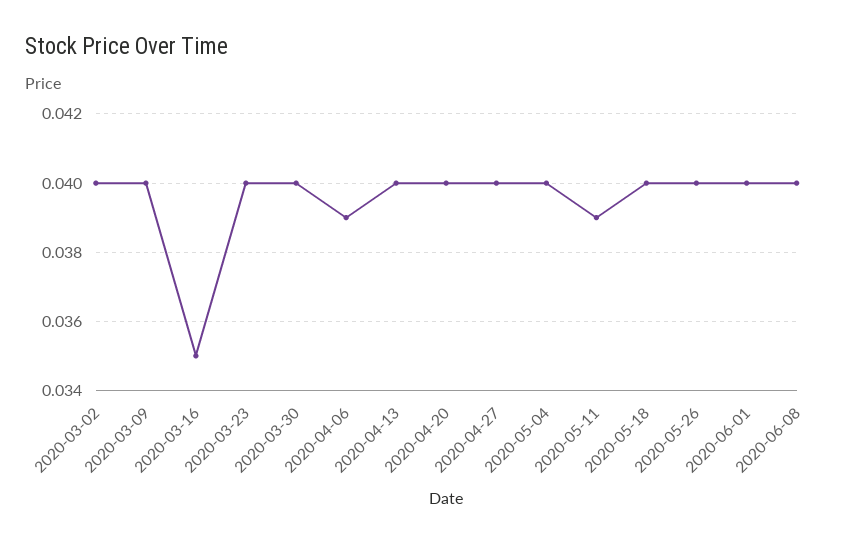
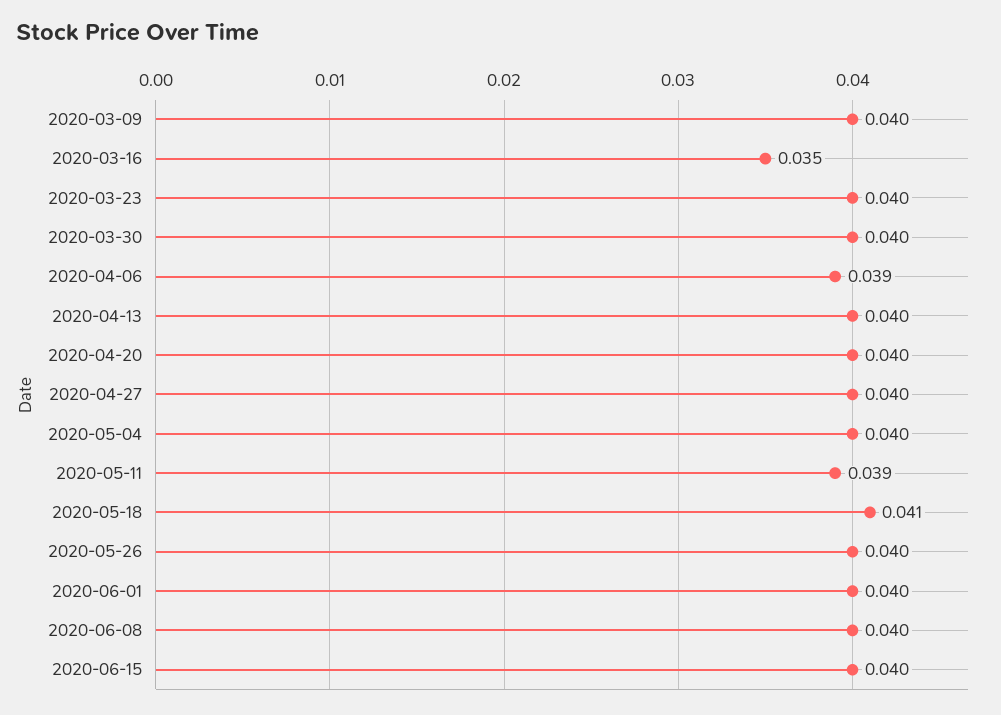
2020-03-02: 0.04 -> none
2020-05-18: 0.04 -> 0.041
2020-06-15: none -> 0.04

